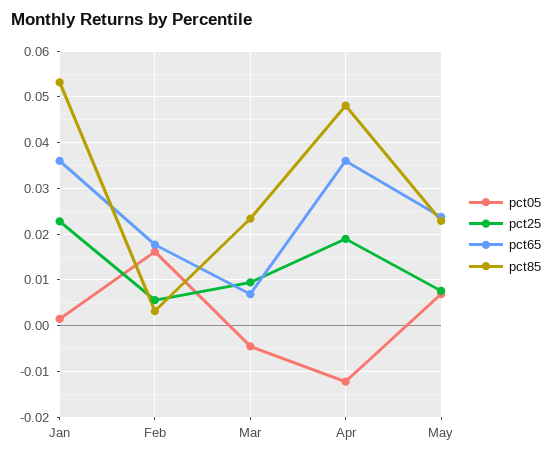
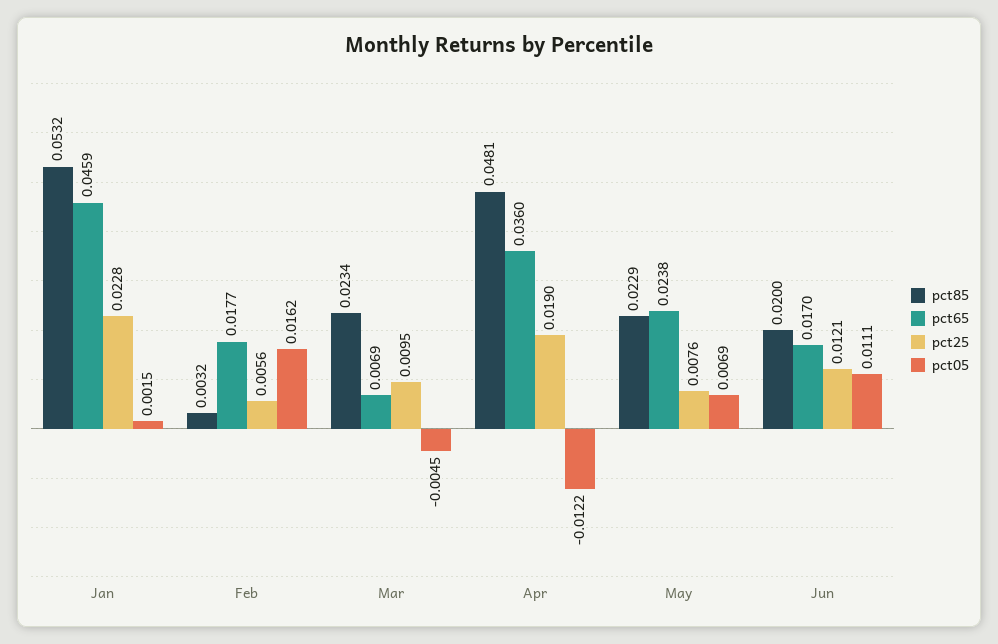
pct65, Jan: 0.036 -> 0.0459
pct85, Jun: none -> 0.02
pct65, Jun: none -> 0.017
pct25, Jun: none -> 0.0121
pct05, Jun: none -> 0.0111

